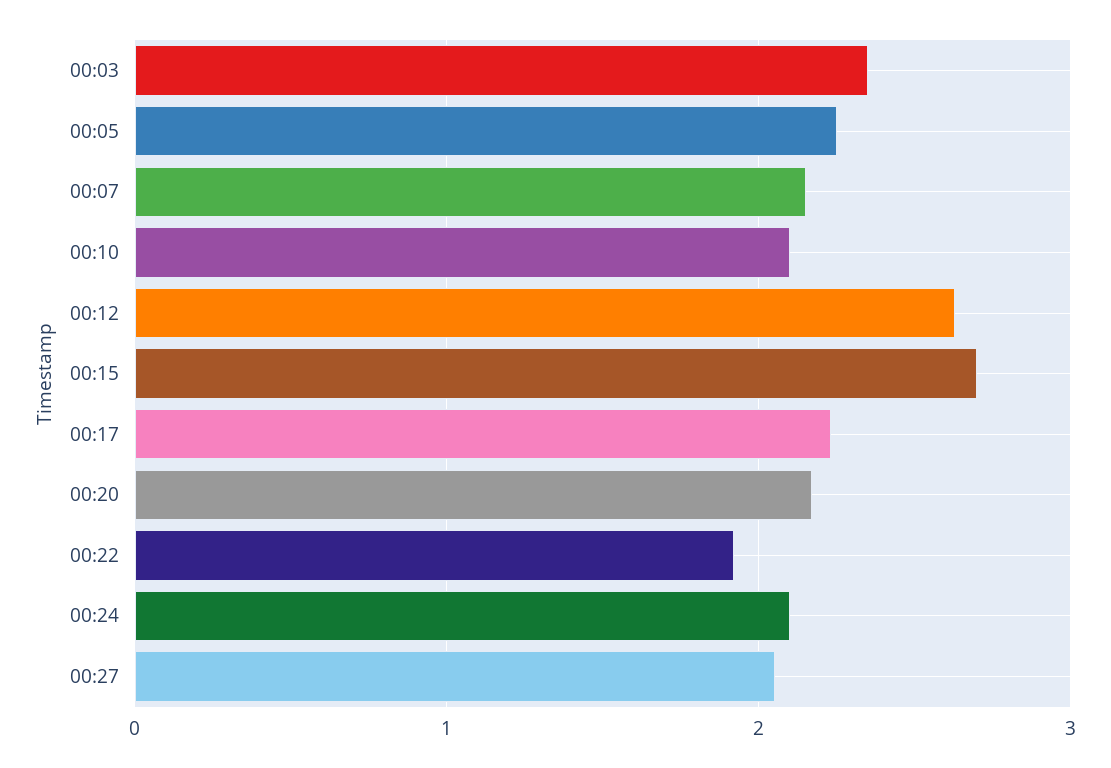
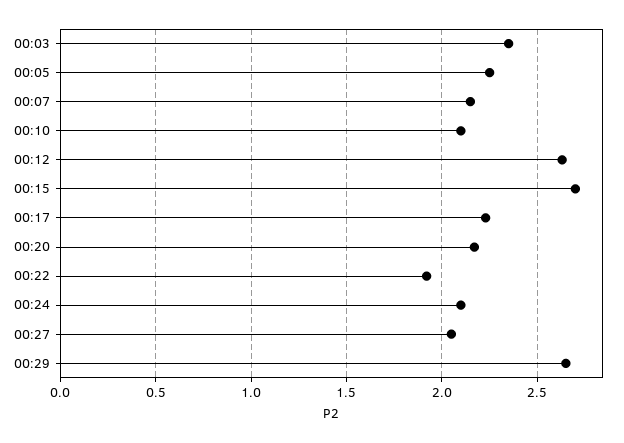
00:29: none -> 2.65

